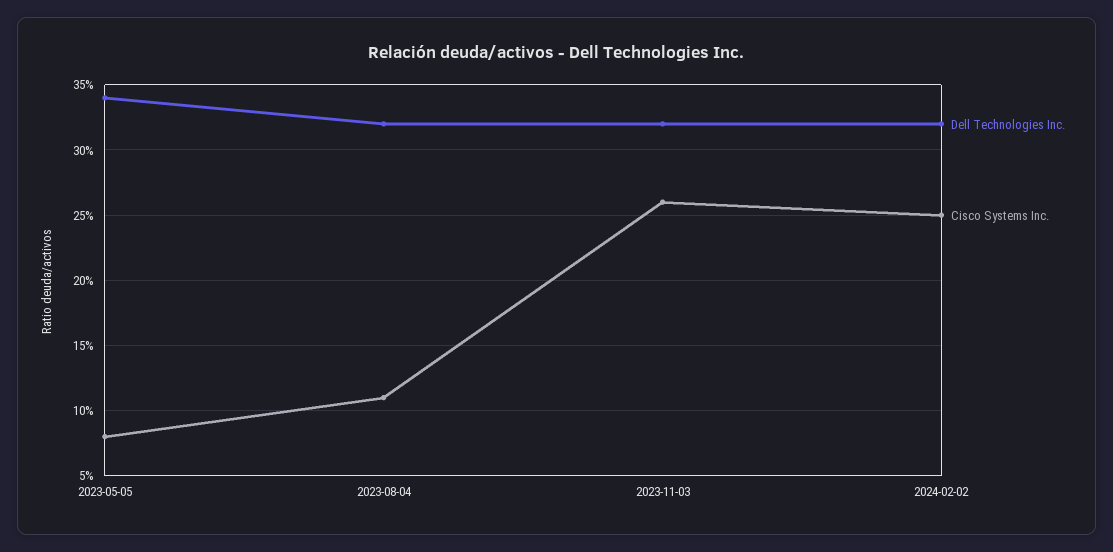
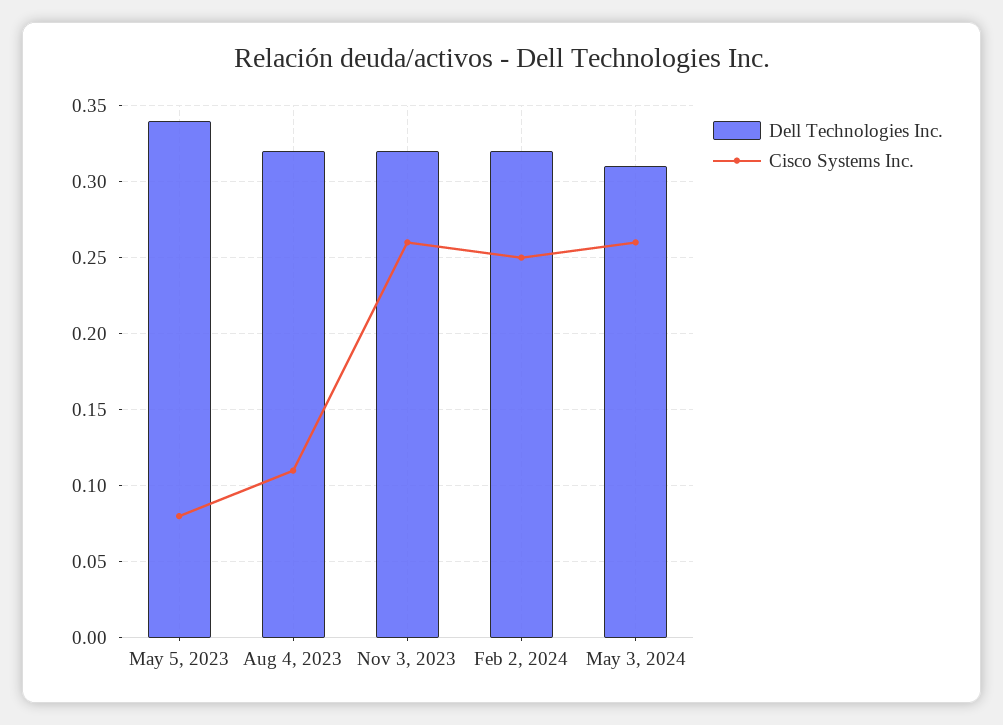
Dell Technologies Inc., May 3, 2024: none -> 0.31
Cisco Systems Inc., May 3, 2024: none -> 0.26

